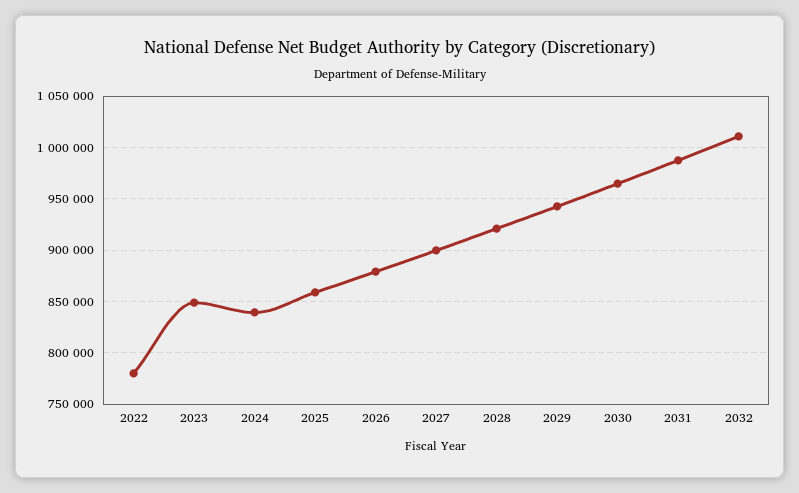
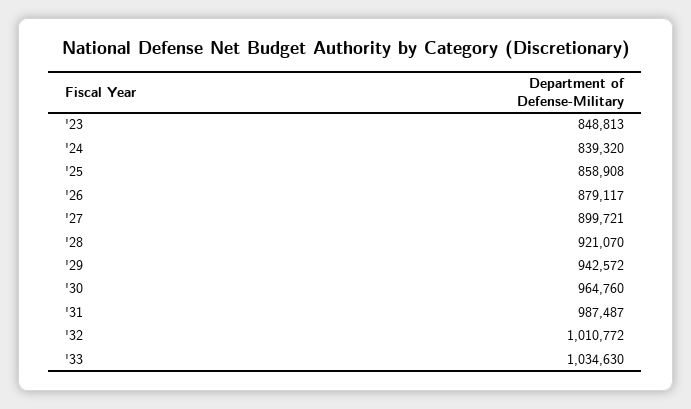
2022: 780000 -> none
'33: none -> 1034630

